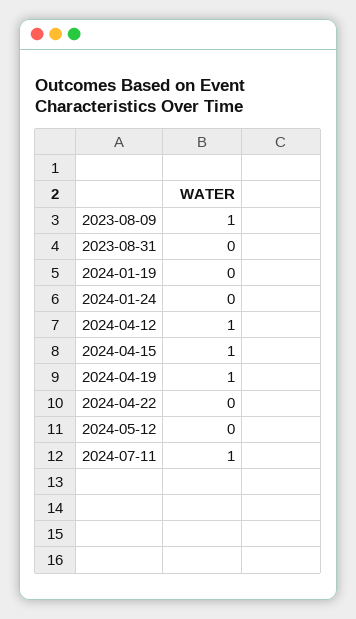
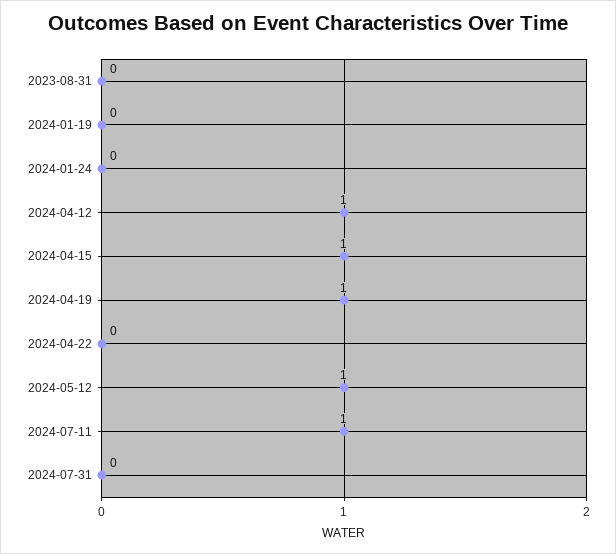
2023-08-09: 1 -> none
2024-05-12: 0 -> 1
2024-07-31: none -> 0

